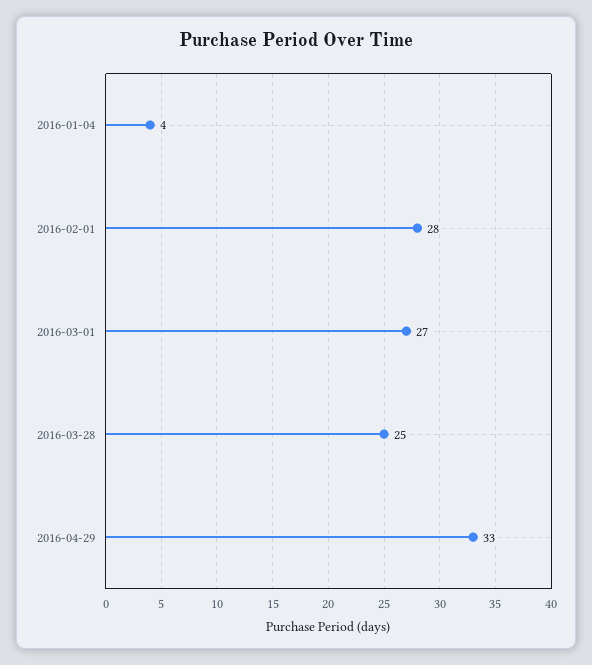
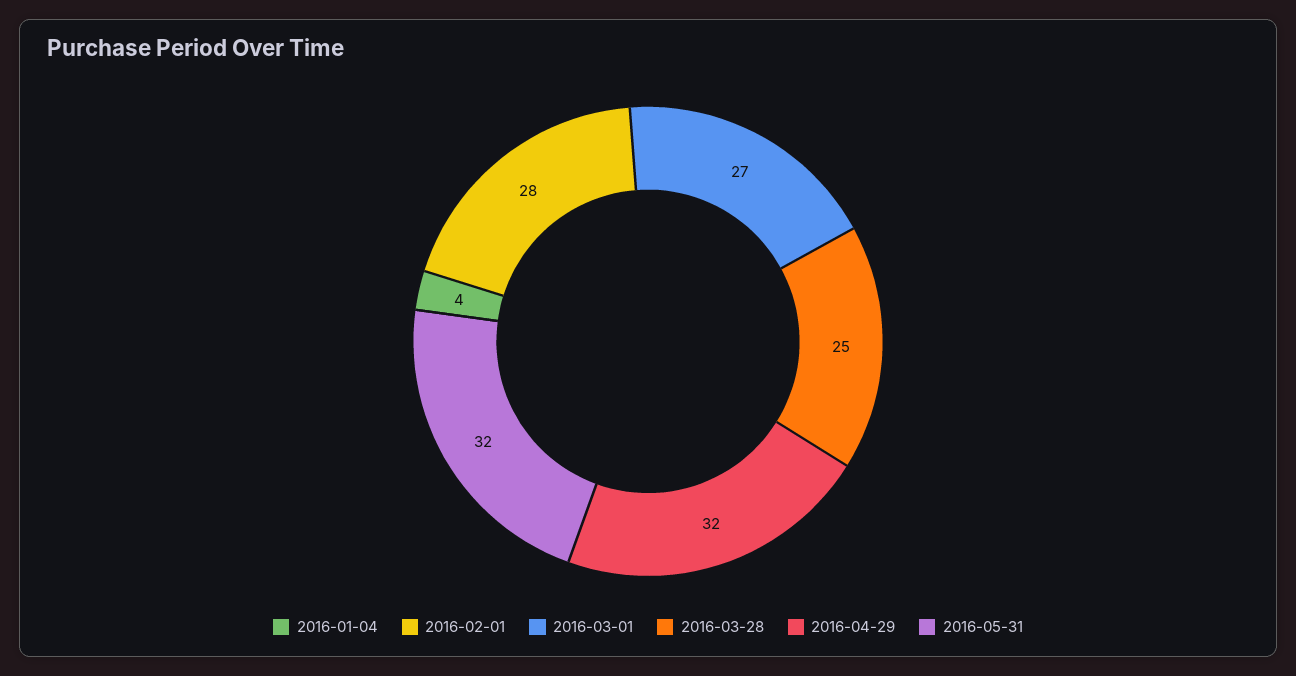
2016-04-29: 33 -> 32
2016-05-31: none -> 32

